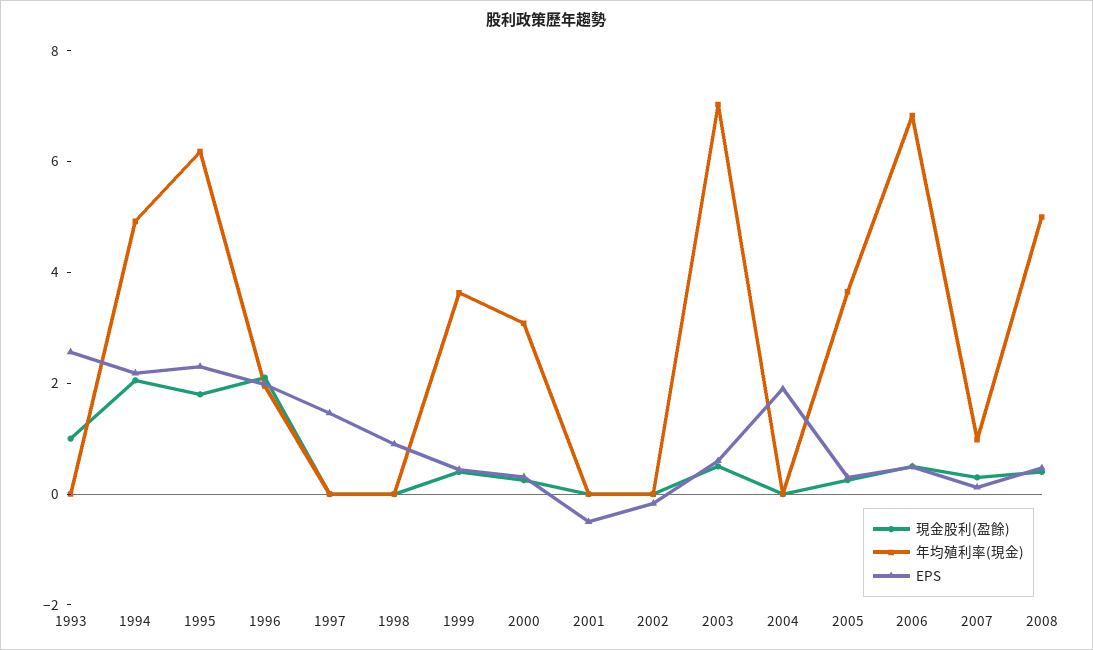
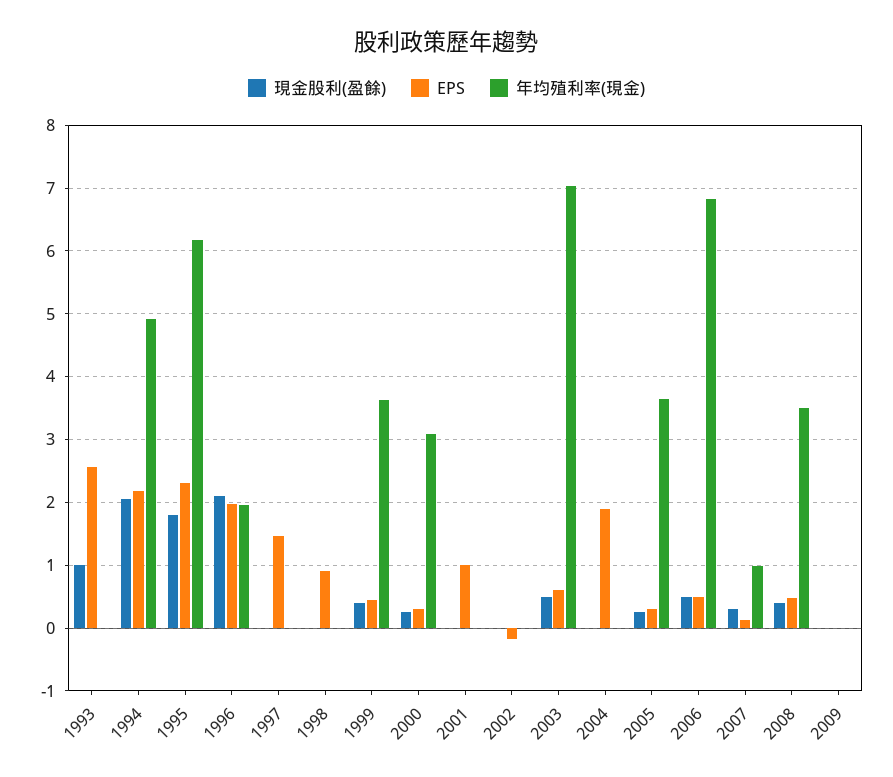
EPS, 2001: -0.5 -> 1
年均殖利率(現金), 2008: 5 -> 3.5
現金股利(盈餘), 2009: none -> 0
EPS, 2009: none -> 0
年均殖利率(現金), 2009: none -> 0

